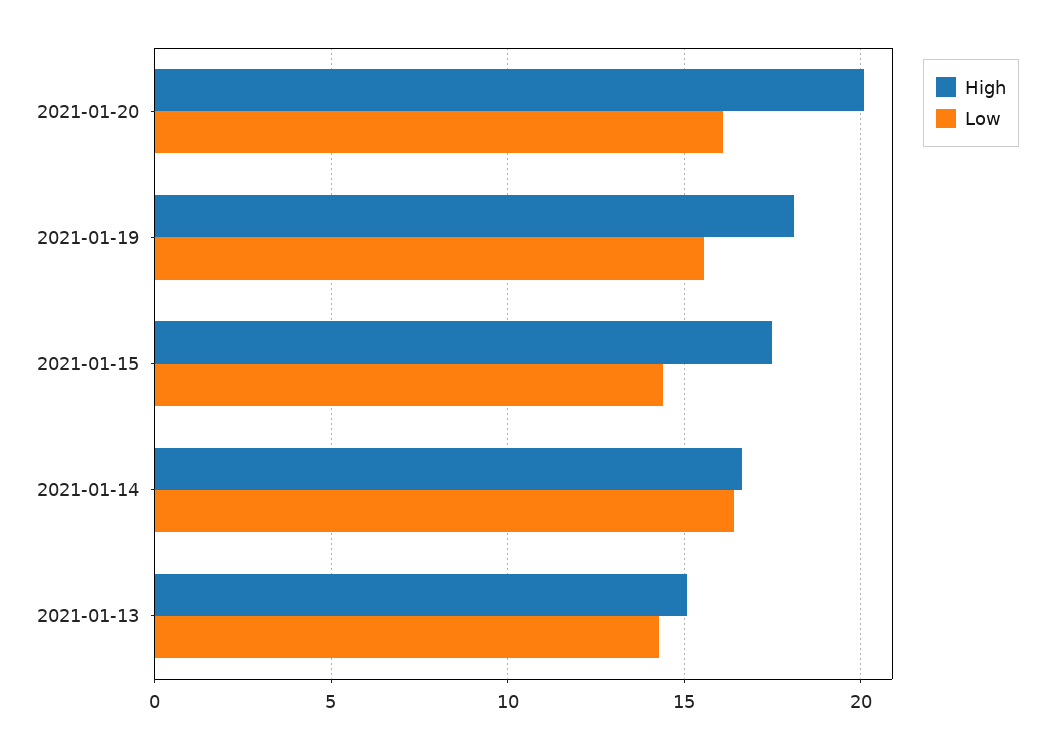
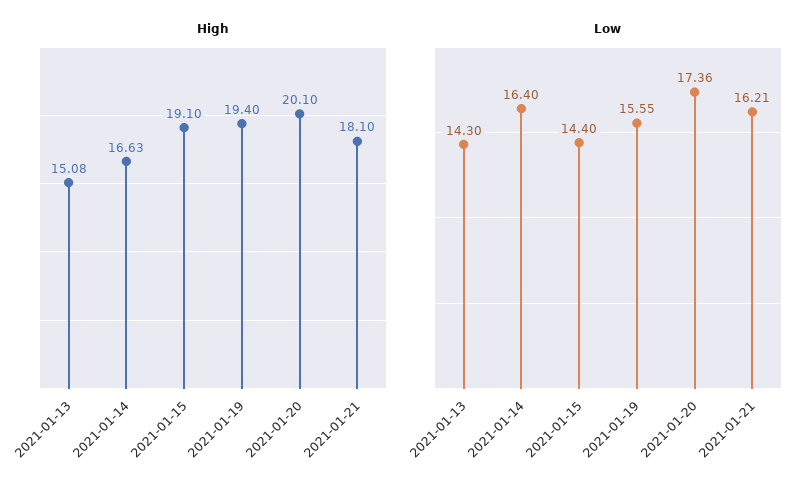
Low, 2021-01-20: 16 -> 17.36
High, 2021-01-19: 18 -> 19.4
High, 2021-01-15: 17.5 -> 19.1
High, 2021-01-21: none -> 18.1
Low, 2021-01-21: none -> 16.21

